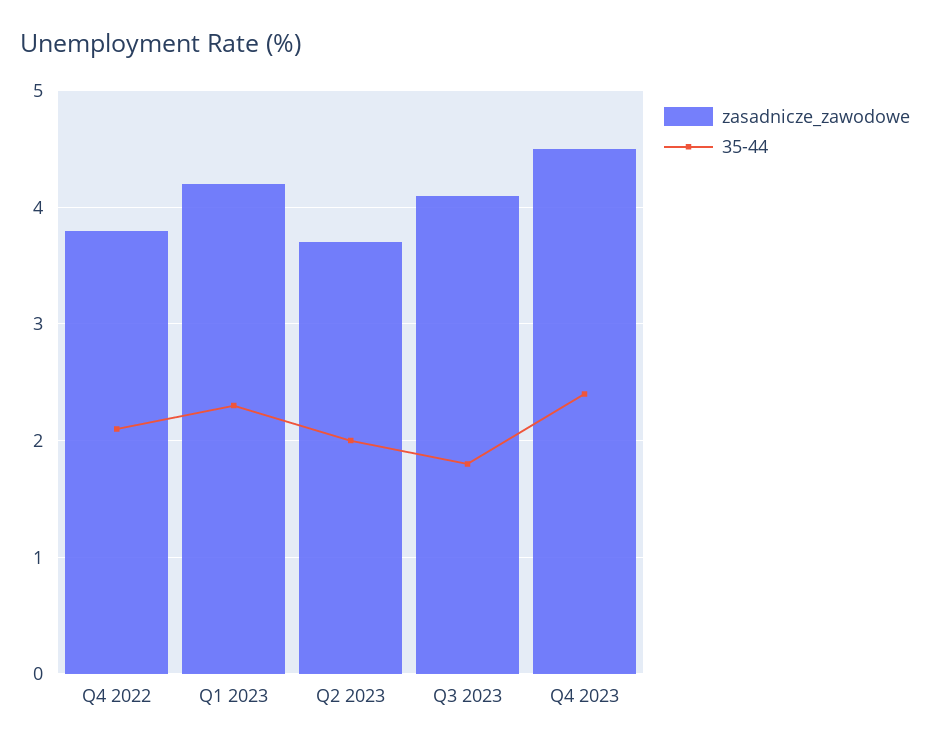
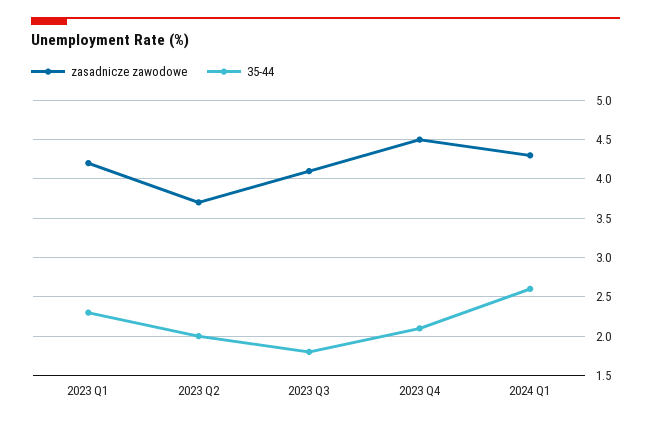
zasadnicze_zawodowe, Q4 2022: 3.8 -> none
35-44, Q4 2022: 2.1 -> none
35-44, Q4 2023: 2.4 -> 2.1
zasadnicze_zawodowe, 2024 Q1: none -> 4.3
35-44, 2024 Q1: none -> 2.6

